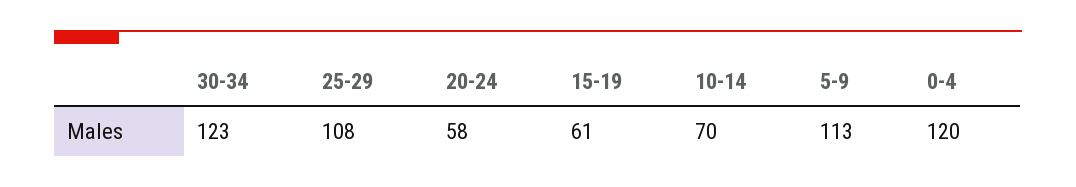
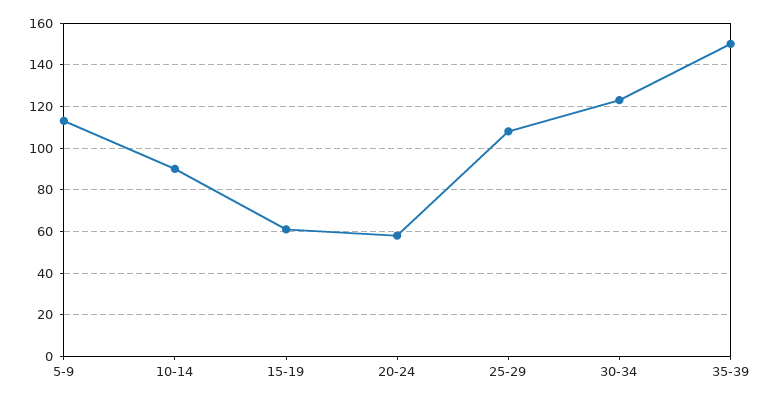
10-14: 70 -> 90
0-4: 120 -> none
35-39: none -> 150

